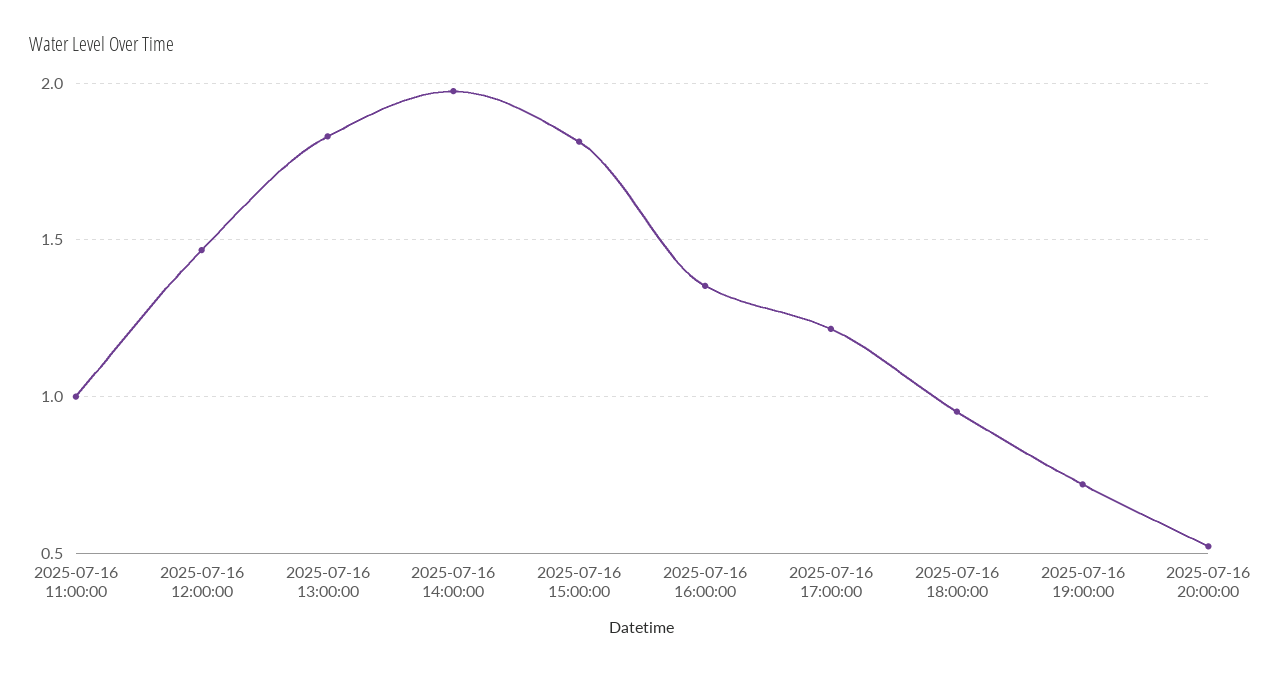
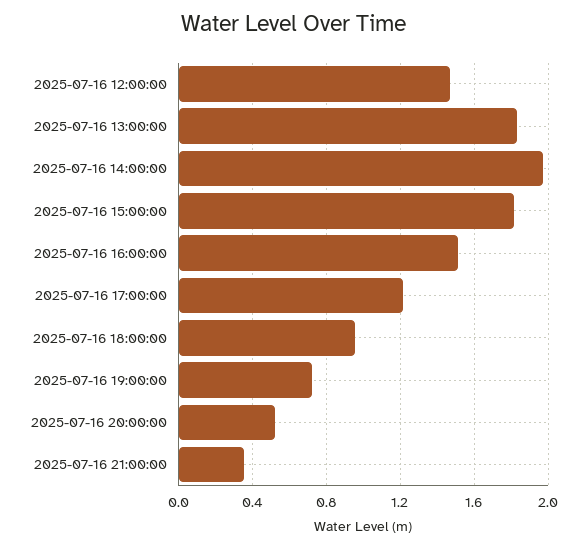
2025-07-16 11:00:00: 1 -> none
2025-07-16 16:00:00: 1.35 -> 1.5
2025-07-16 21:00:00: none -> 0.35

